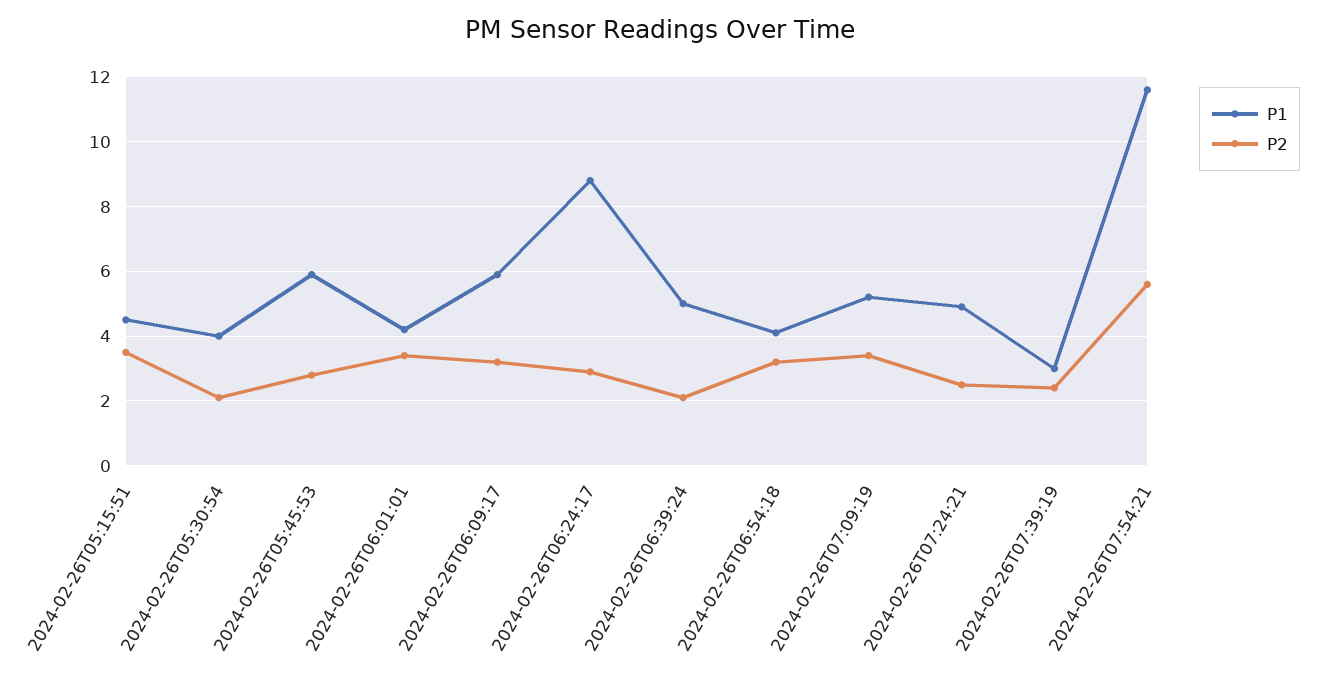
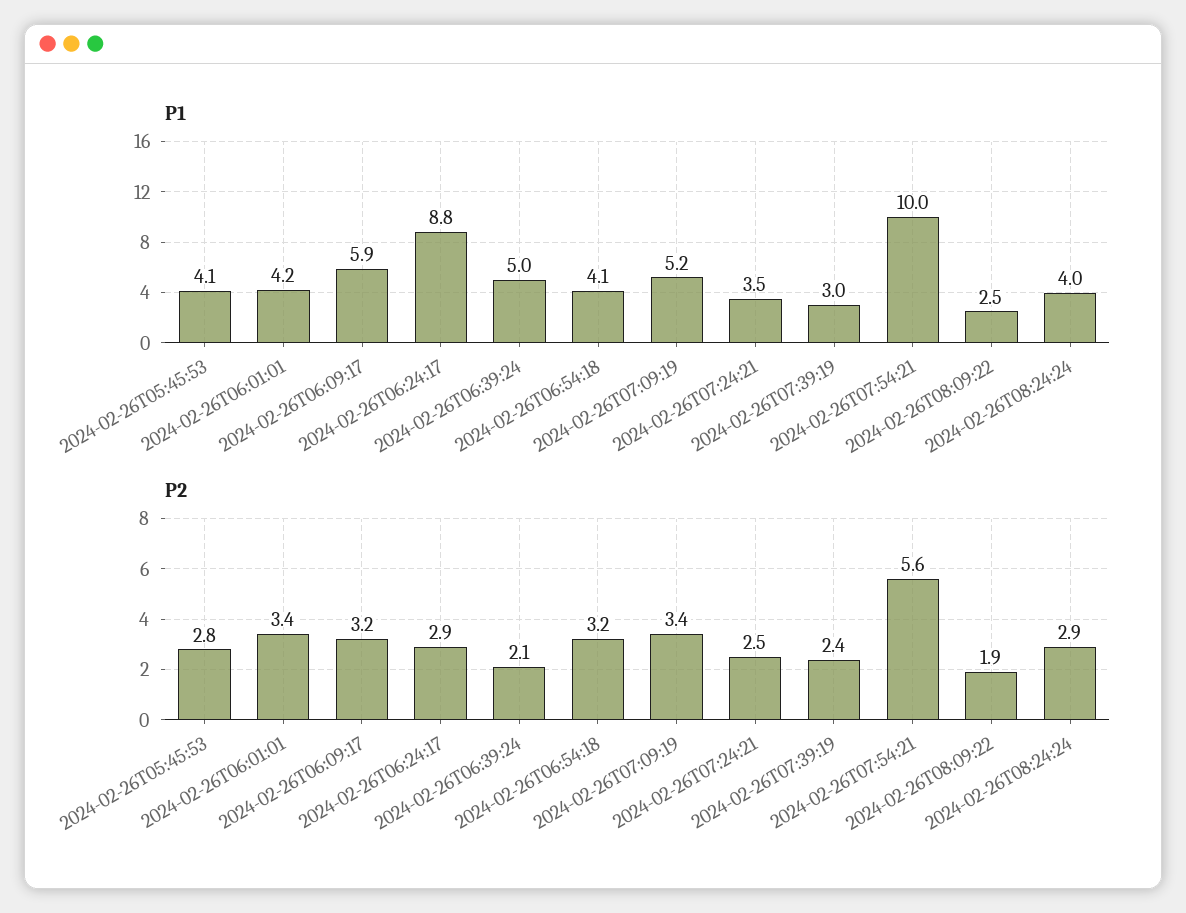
P1, 2024-02-26T05:15:51: 4.5 -> none
P2, 2024-02-26T05:15:51: 3.5 -> none
P1, 2024-02-26T05:30:54: 4 -> none
P2, 2024-02-26T05:30:54: 2 -> none
P1, 2024-02-26T05:45:53: 6 -> 4.1
P1, 2024-02-26T07:24:21: 5 -> 3.5
P1, 2024-02-26T07:54:21: 11.5 -> 10
P1, 2024-02-26T08:09:22: none -> 2.5
P1, 2024-02-26T08:24:24: none -> 4
P2, 2024-02-26T08:09:22: none -> 1.9
P2, 2024-02-26T08:24:24: none -> 2.9

